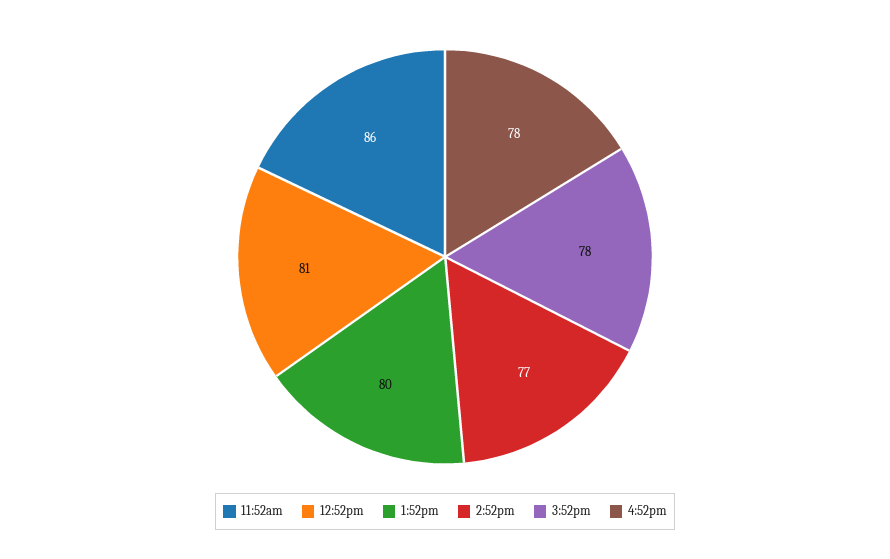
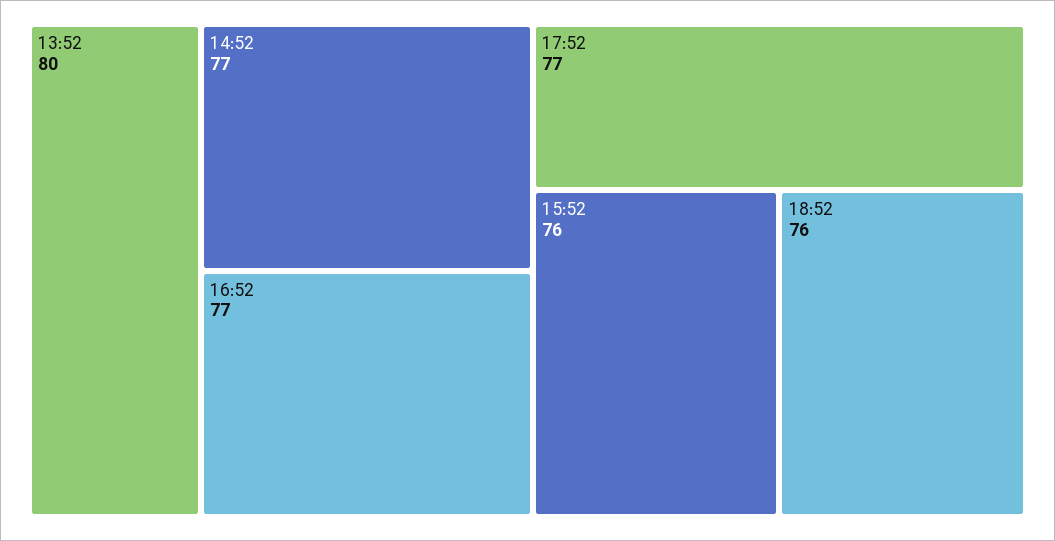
11:52am: 86 -> none
12:52pm: 81 -> none
3:52pm: 78 -> 76
4:52pm: 78 -> 77
17:52: none -> 77
18:52: none -> 76

